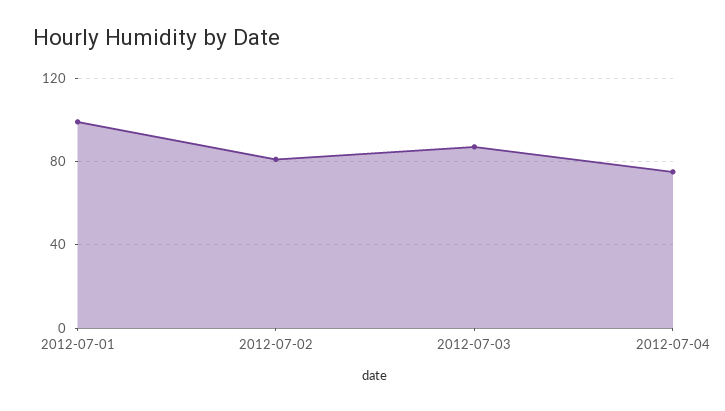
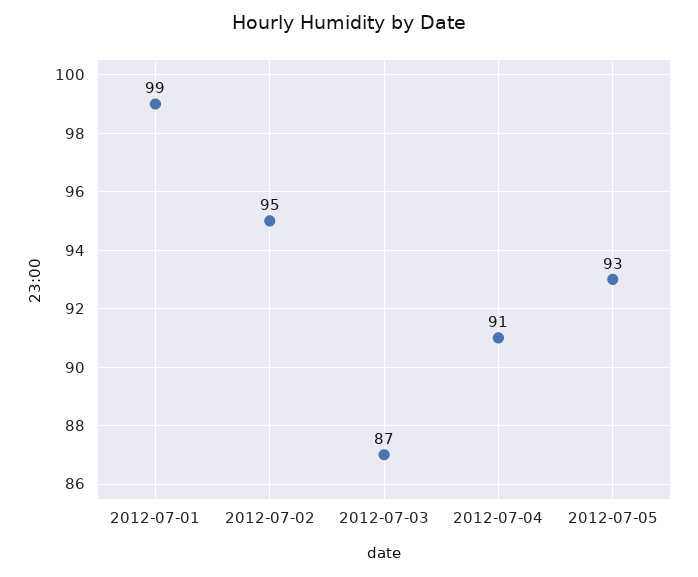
2012-07-02: 80 -> 95
2012-07-04: 75 -> 91
2012-07-05: none -> 93

